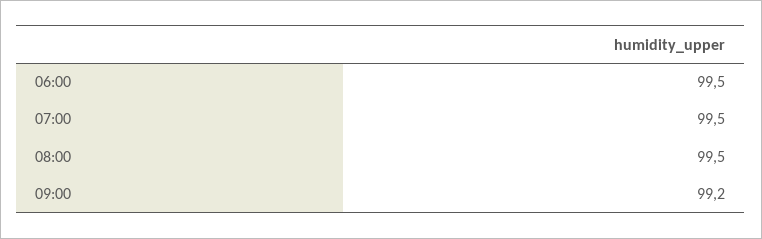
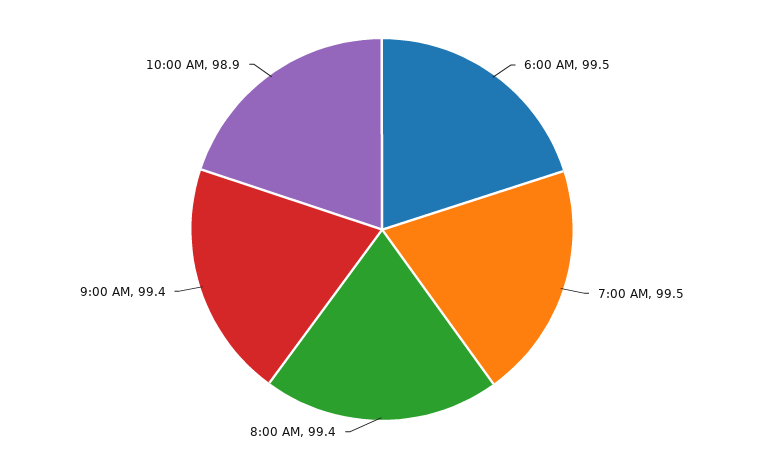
08:00: 99.5 -> 99.4
09:00: 99.2 -> 99.4
10:00 AM: none -> 98.9

